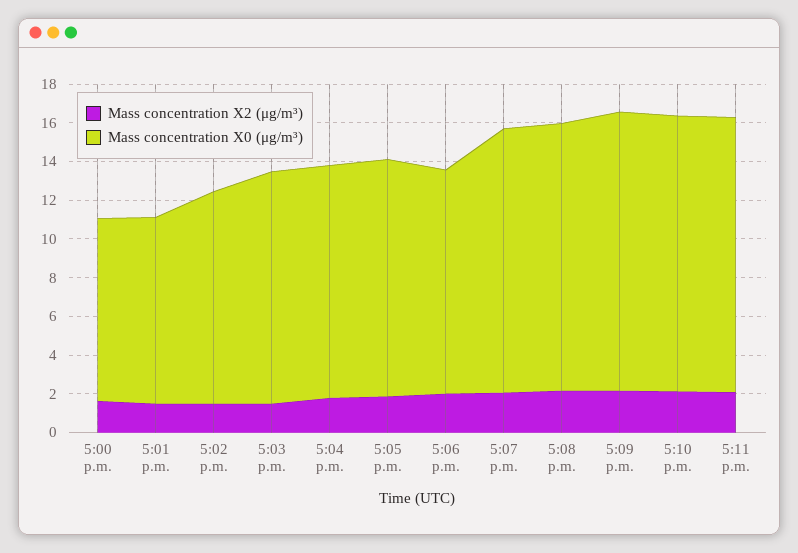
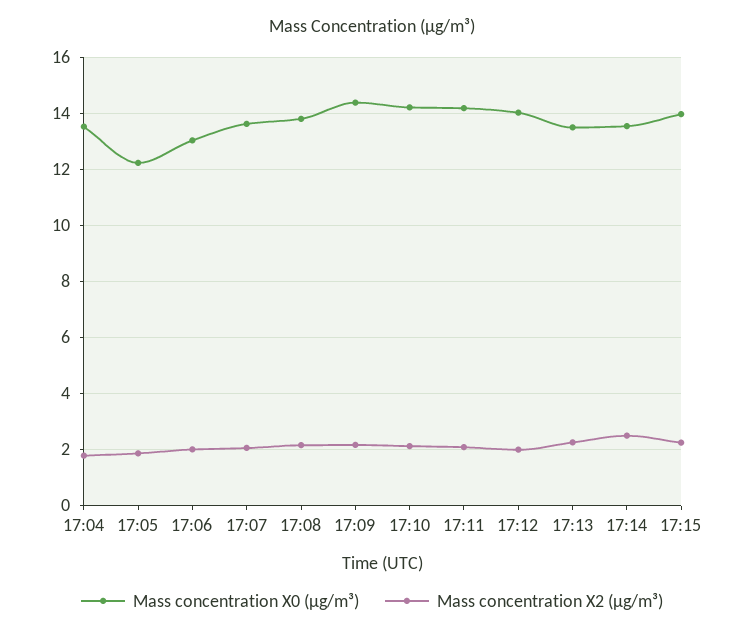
Mass concentration X2 (μg/m³), 5:00 p.m.: 1.5 -> none
Mass concentration X0 (μg/m³), 5:00 p.m.: 9.5 -> none
Mass concentration X2 (μg/m³), 5:01 p.m.: 1.5 -> none
Mass concentration X0 (μg/m³), 5:01 p.m.: 9.5 -> none
Mass concentration X2 (μg/m³), 5:02 p.m.: 1.5 -> none
Mass concentration X0 (μg/m³), 5:02 p.m.: 11 -> none
Mass concentration X2 (μg/m³), 5:03 p.m.: 1.5 -> none
Mass concentration X0 (μg/m³), 5:03 p.m.: 12 -> none
Mass concentration X0 (μg/m³), 5:04 p.m.: 12 -> 13.5
Mass concentration X0 (μg/m³), 5:06 p.m.: 11.5 -> 13
Mass concentration X0 (μg/m³), 17:12: none -> 14
Mass concentration X2 (μg/m³), 17:12: none -> 2
Mass concentration X0 (μg/m³), 17:13: none -> 13.5
Mass concentration X2 (μg/m³), 17:13: none -> 2.25
Mass concentration X0 (μg/m³), 17:14: none -> 13.5
Mass concentration X2 (μg/m³), 17:14: none -> 2.5
Mass concentration X0 (μg/m³), 17:15: none -> 14
Mass concentration X2 (μg/m³), 17:15: none -> 2.25

